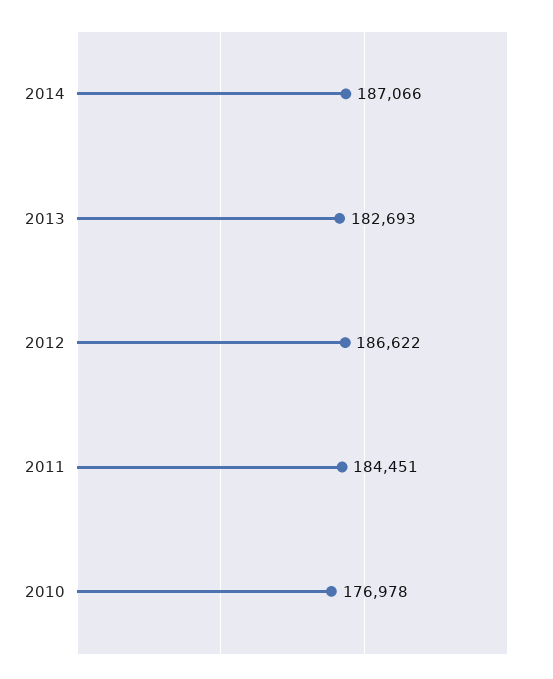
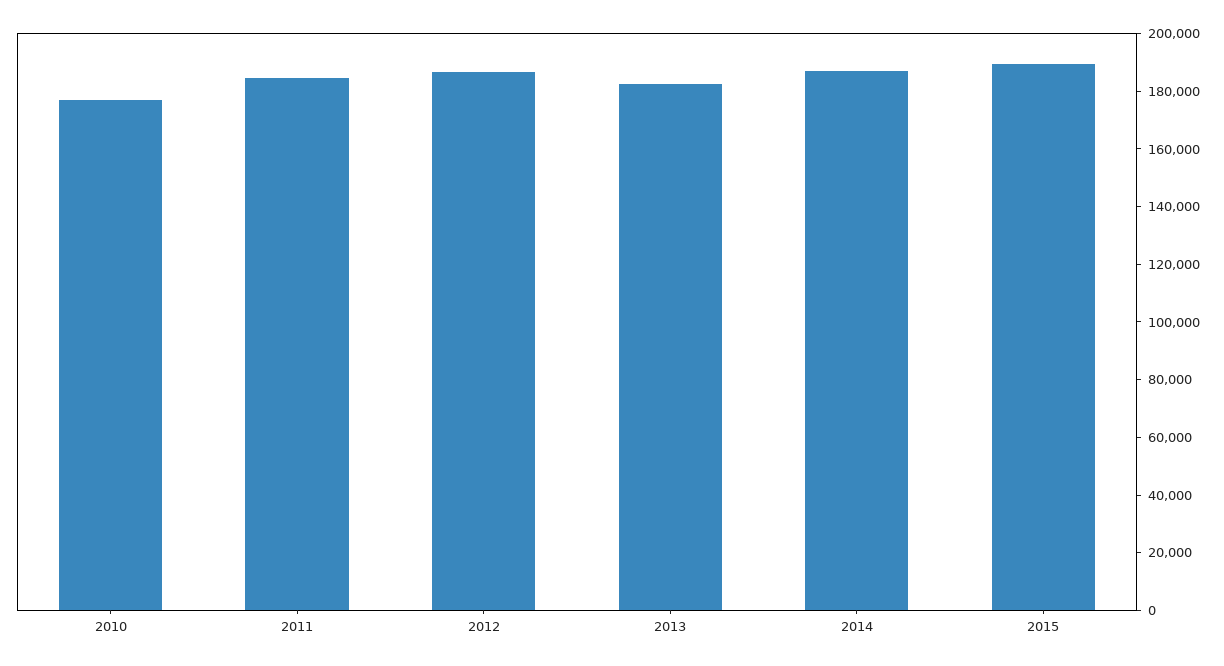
2015: none -> 190000

